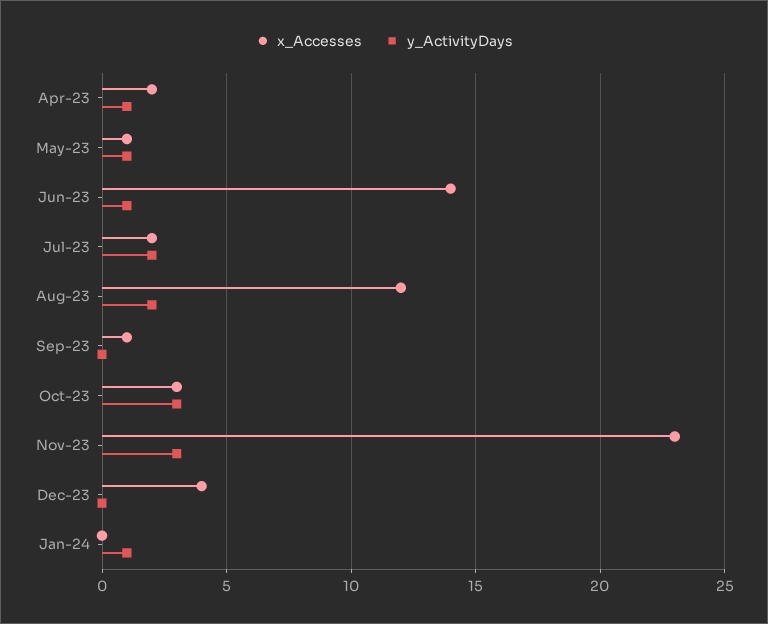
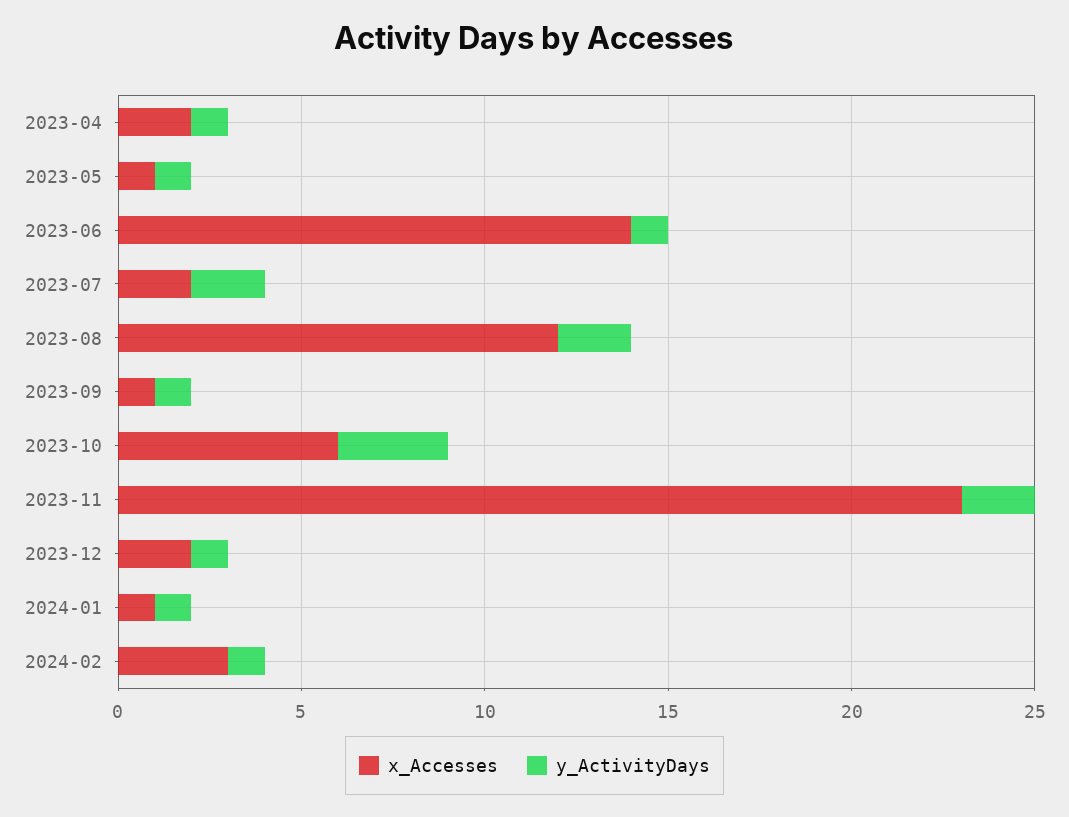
y_ActivityDays, Sep-23: 0 -> 1
x_Accesses, Oct-23: 3 -> 6
y_ActivityDays, Nov-23: 3 -> 2
x_Accesses, Dec-23: 4 -> 2
y_ActivityDays, Dec-23: 0 -> 1
x_Accesses, Jan-24: 0 -> 1
x_Accesses, 2024-02: none -> 3
y_ActivityDays, 2024-02: none -> 1

